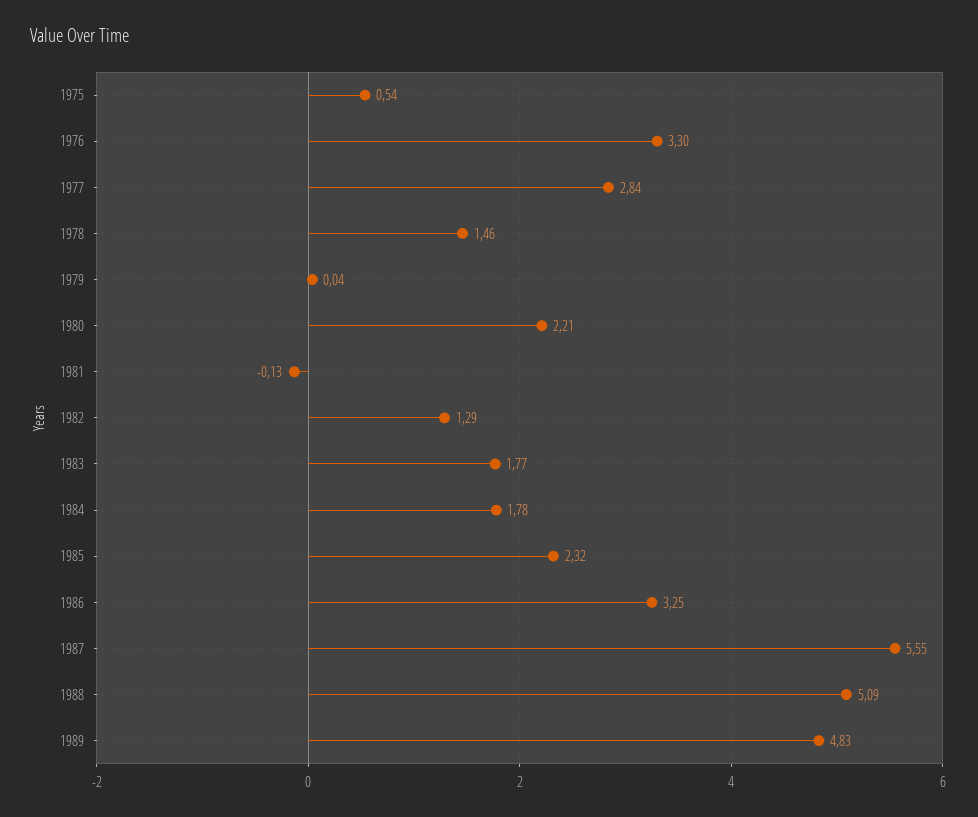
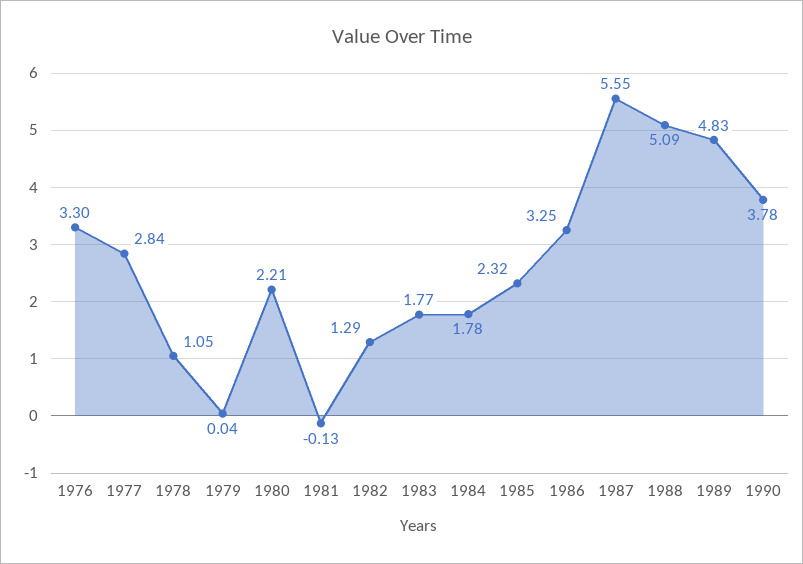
1975: 0.54 -> none
1978: 1.46 -> 1.05
1990: none -> 3.78

